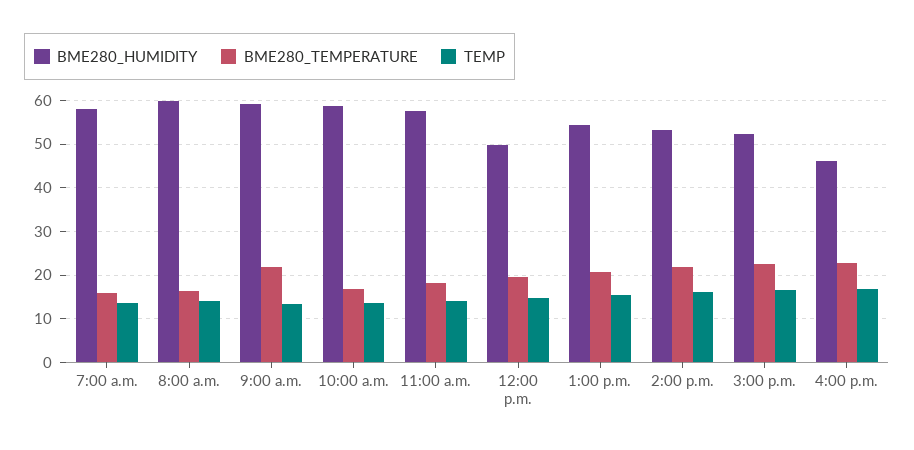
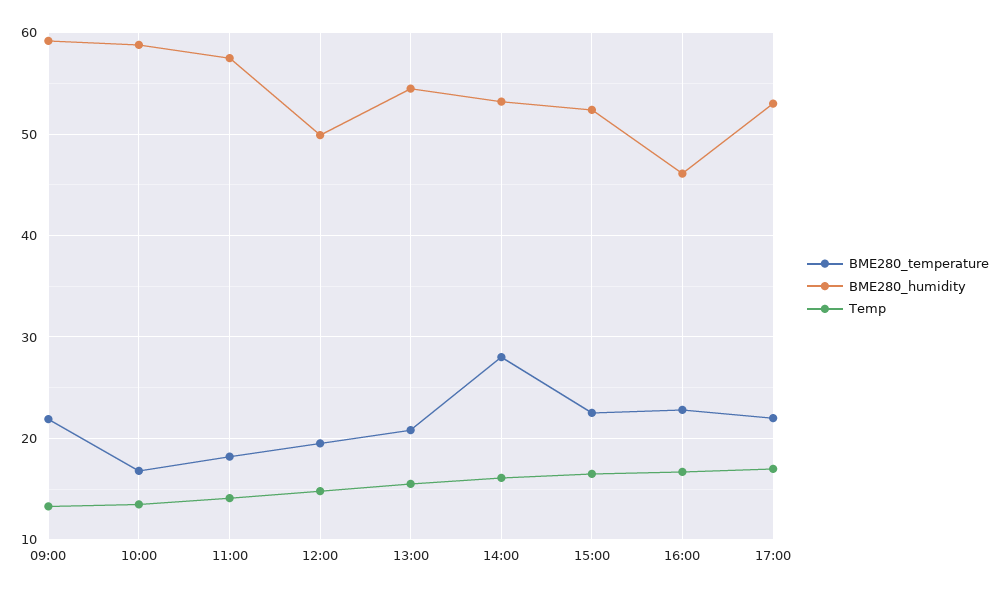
BME280_HUMIDITY, 7:00 a.m.: 58 -> none
BME280_TEMPERATURE, 7:00 a.m.: 16 -> none
TEMP, 7:00 a.m.: 14 -> none
BME280_HUMIDITY, 8:00 a.m.: 60 -> none
BME280_TEMPERATURE, 8:00 a.m.: 16 -> none
TEMP, 8:00 a.m.: 14 -> none
BME280_TEMPERATURE, 2:00 p.m.: 22 -> 28
BME280_TEMPERATURE, 17:00: none -> 22
BME280_HUMIDITY, 17:00: none -> 53
TEMP, 17:00: none -> 17

